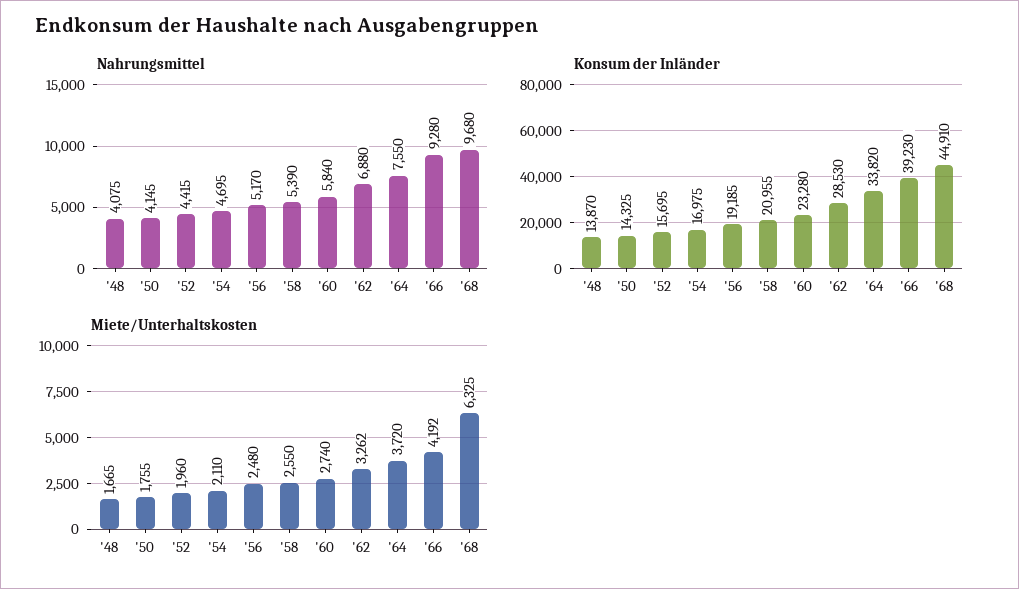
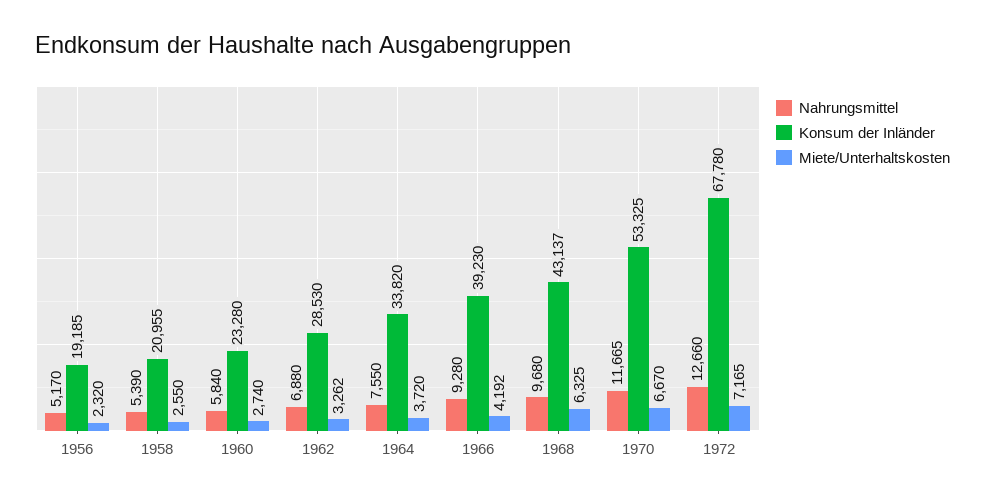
Nahrungsmittel, '48: 4075 -> none
Nahrungsmittel, '50: 4145 -> none
Nahrungsmittel, '52: 4415 -> none
Nahrungsmittel, '54: 4695 -> none
Konsum der Inländer, '48: 13870 -> none
Konsum der Inländer, '50: 14325 -> none
Konsum der Inländer, '52: 15695 -> none
Konsum der Inländer, '54: 16975 -> none
Konsum der Inländer, '68: 44910 -> 43137
Miete/Unterhaltskosten, '48: 1665 -> none
Miete/Unterhaltskosten, '50: 1755 -> none
Miete/Unterhaltskosten, '52: 1960 -> none
Miete/Unterhaltskosten, '54: 2110 -> none
Miete/Unterhaltskosten, '56: 2480 -> 2320
Nahrungsmittel, 1970: none -> 11665
Konsum der Inländer, 1970: none -> 53325
Miete/Unterhaltskosten, 1970: none -> 6670
Nahrungsmittel, 1972: none -> 12660
Konsum der Inländer, 1972: none -> 67780
Miete/Unterhaltskosten, 1972: none -> 7165

